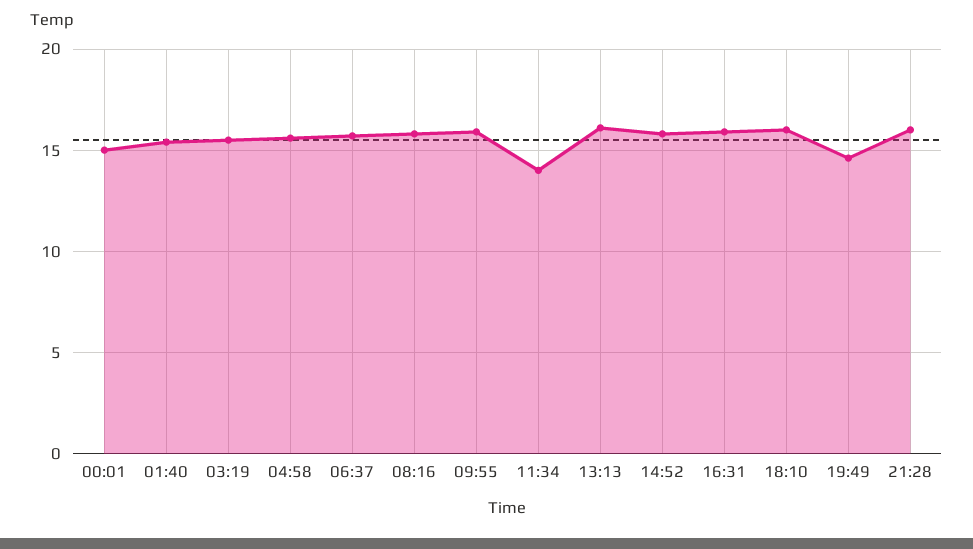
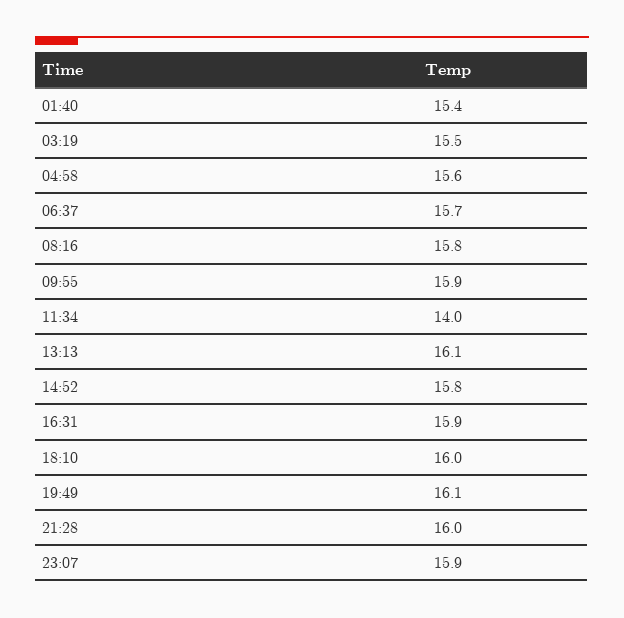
00:01: 15 -> none
19:49: 14.5 -> 16.1
23:07: none -> 15.9

